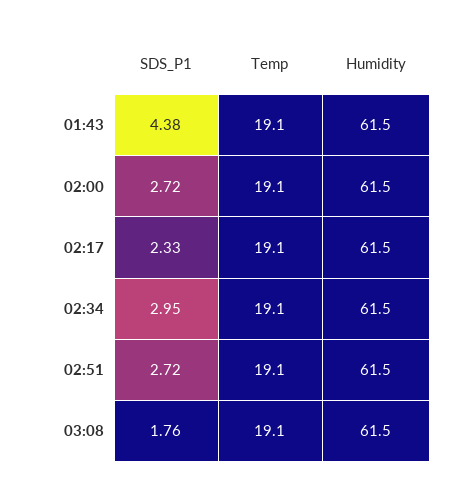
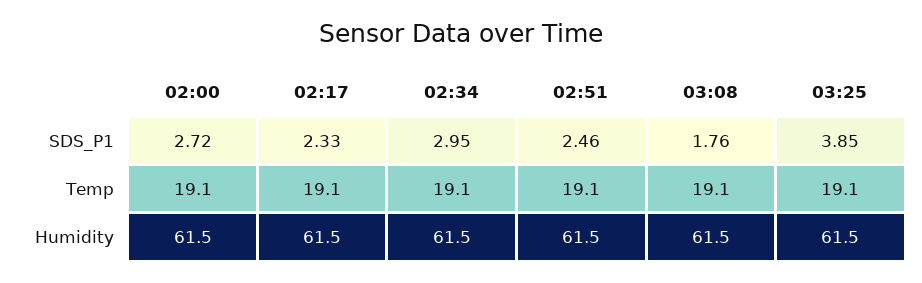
SDS_P1, 01:43: 4.38 -> none
Temp, 01:43: 19.1 -> none
Humidity, 01:43: 61.5 -> none
SDS_P1, 02:51: 2.72 -> 2.46
SDS_P1, 03:25: none -> 3.85
Temp, 03:25: none -> 19.1
Humidity, 03:25: none -> 61.5

